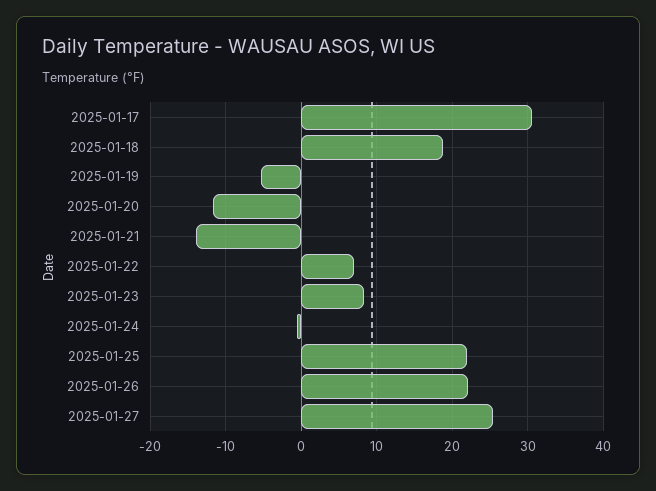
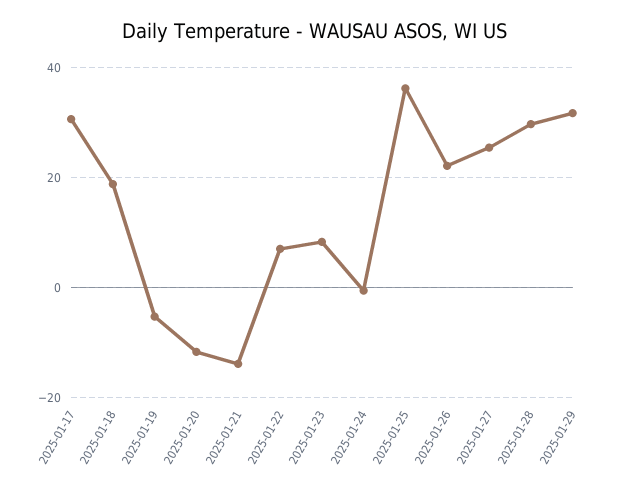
2025-01-25: 22 -> 36
2025-01-28: none -> 30
2025-01-29: none -> 32

